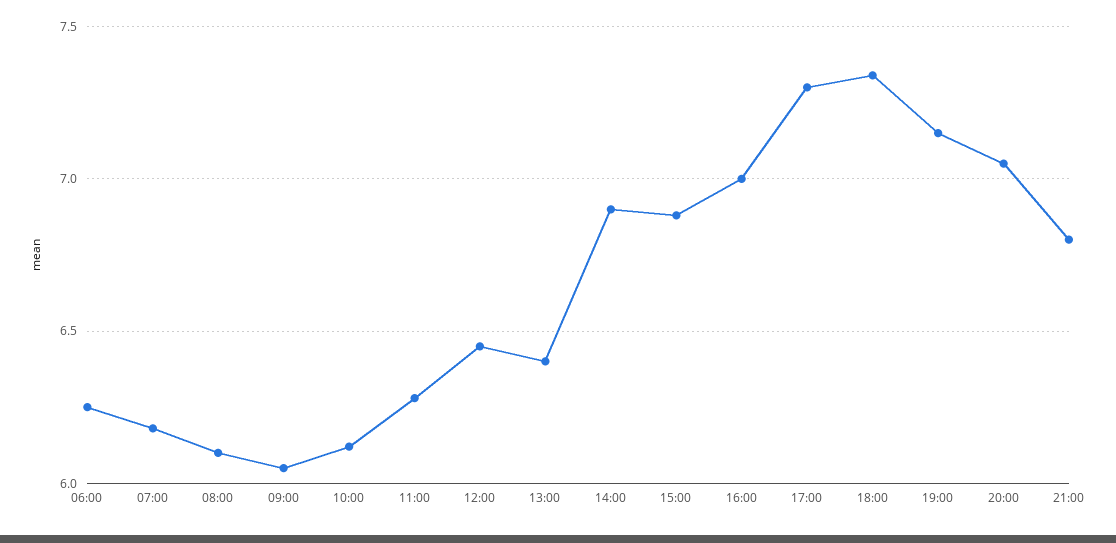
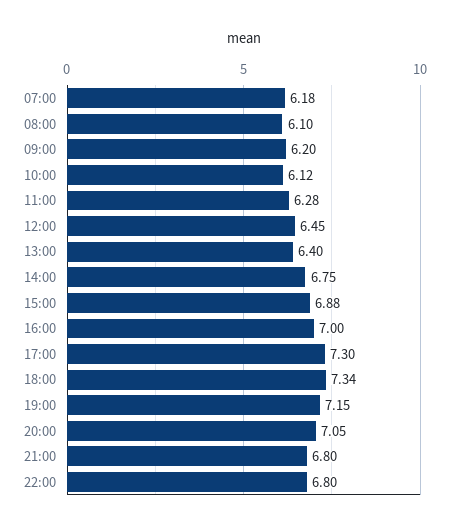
06:00: 6.25 -> none
09:00: 6.05 -> 6.2
14:00: 6.9 -> 6.75
22:00: none -> 6.8

